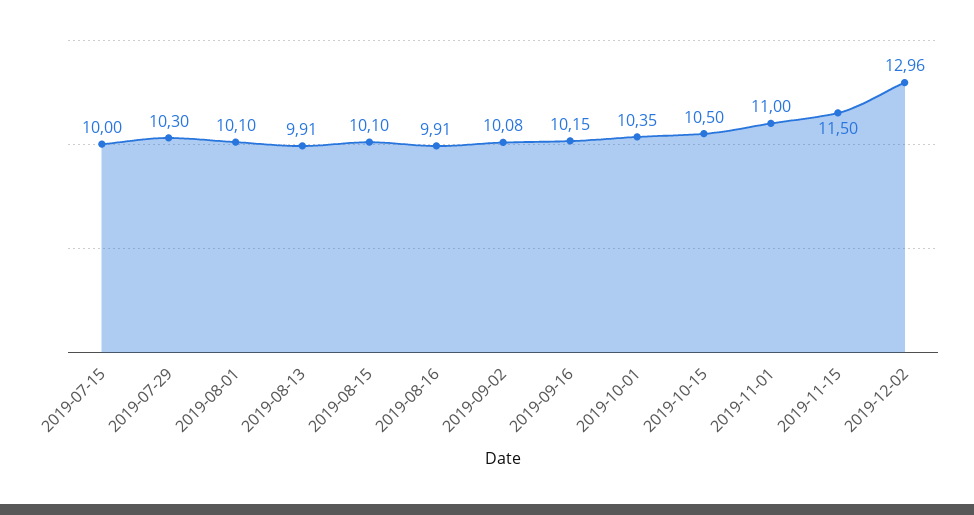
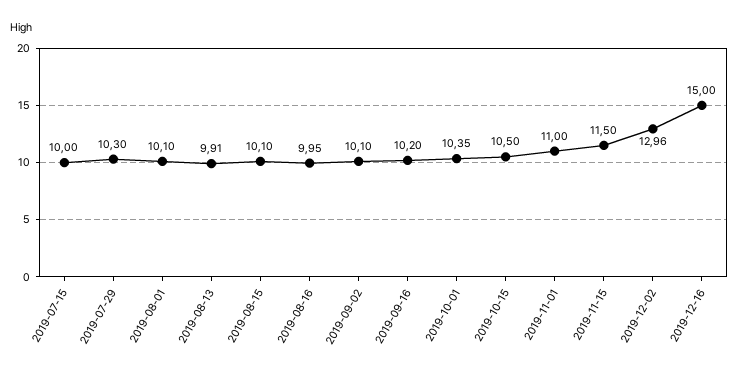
2019-08-16: 9.91 -> 9.95
2019-09-02: 10.08 -> 10.1
2019-09-16: 10.15 -> 10.2
2019-12-16: none -> 15

